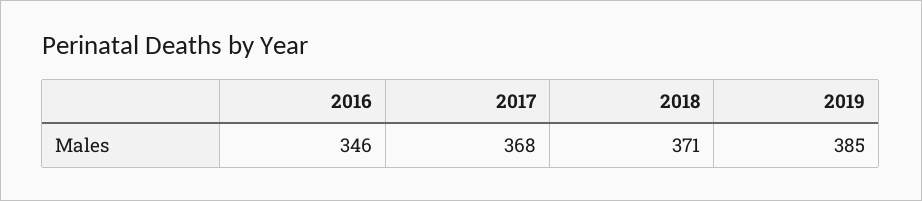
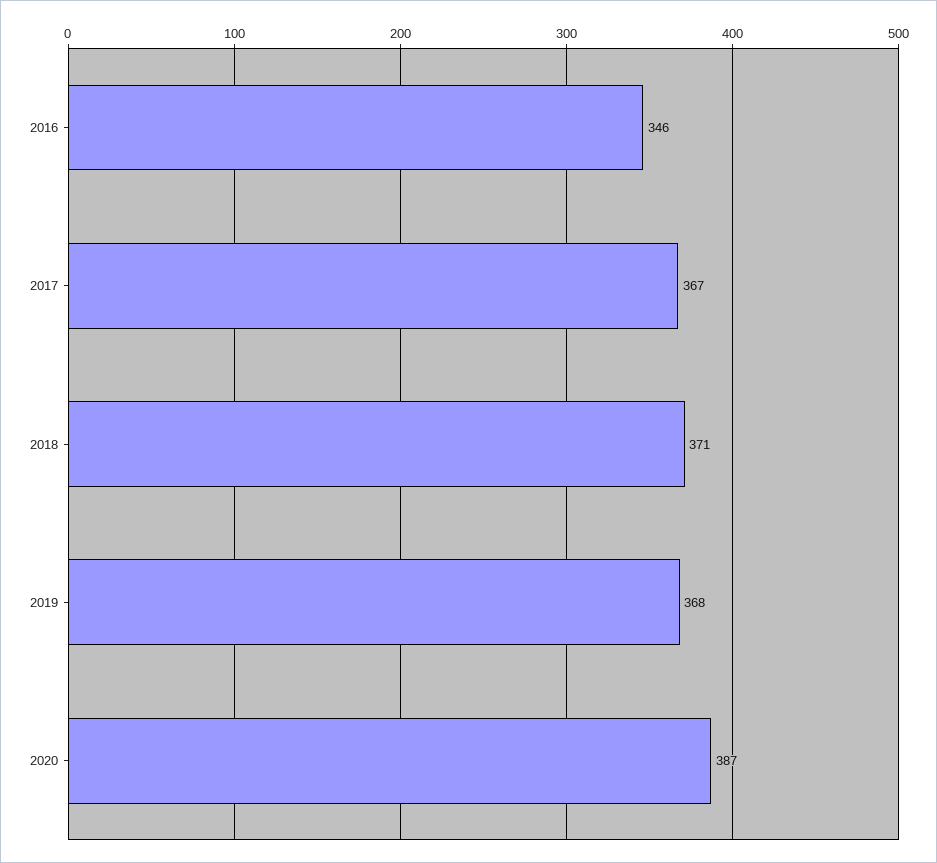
2017: 368 -> 367
2019: 385 -> 368
2020: none -> 387

